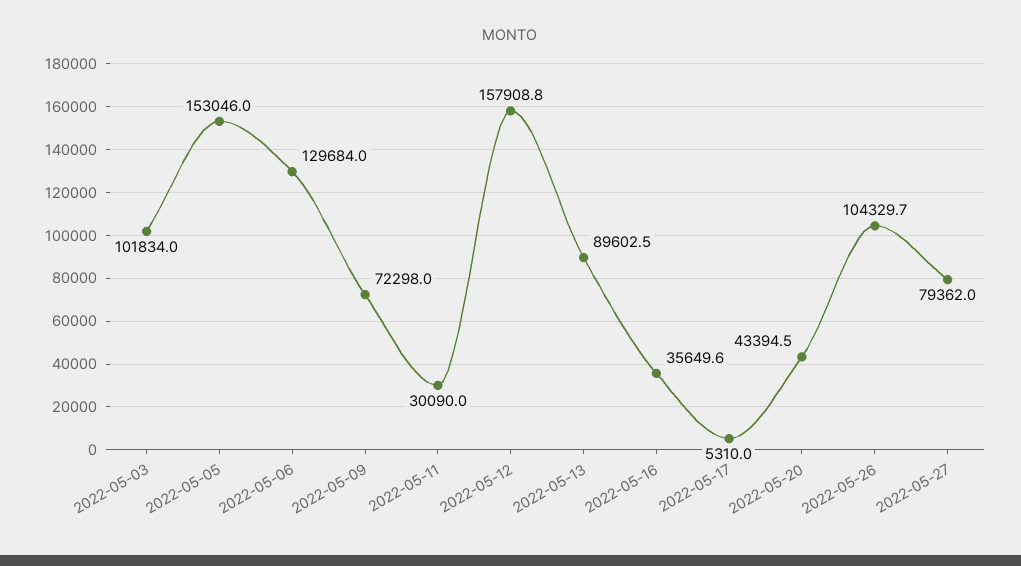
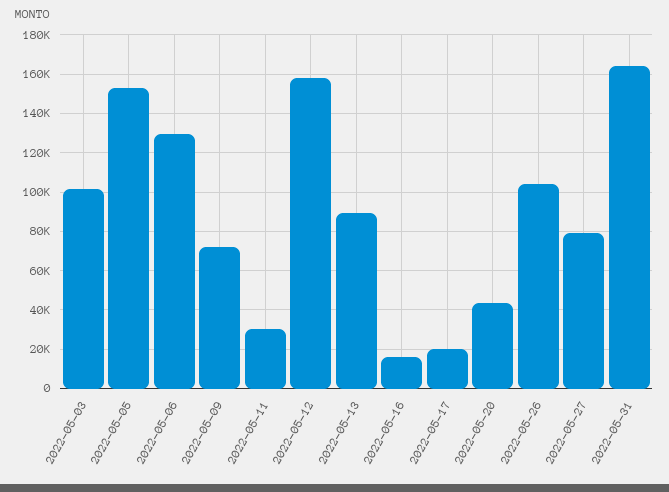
2022-05-16: 35649.6 -> 15000
2022-05-17: 5310 -> 20000
2022-05-31: none -> 165000

